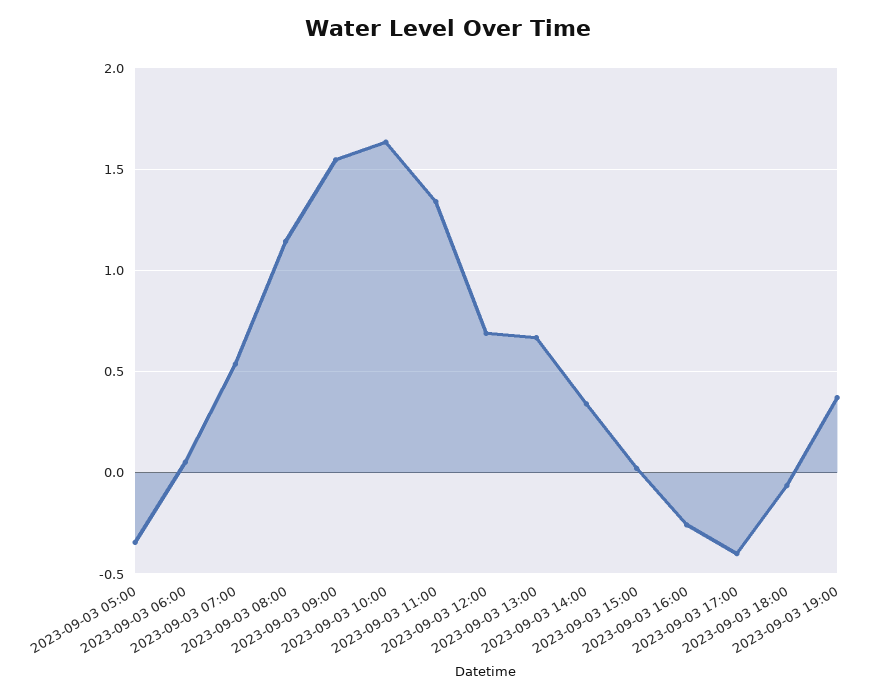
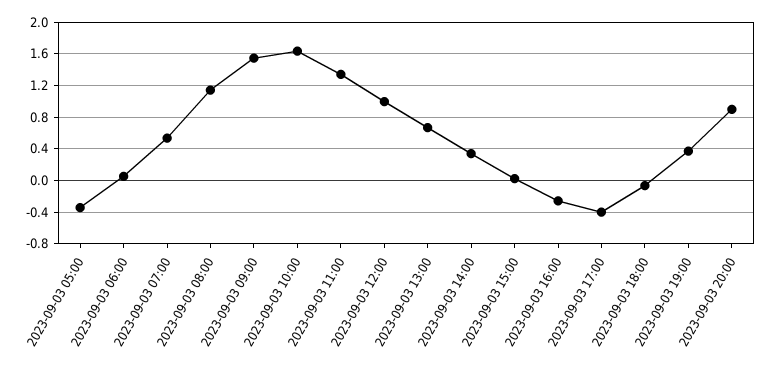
2023-09-03 12:00: 0.7 -> 1
2023-09-03 20:00: none -> 0.9

